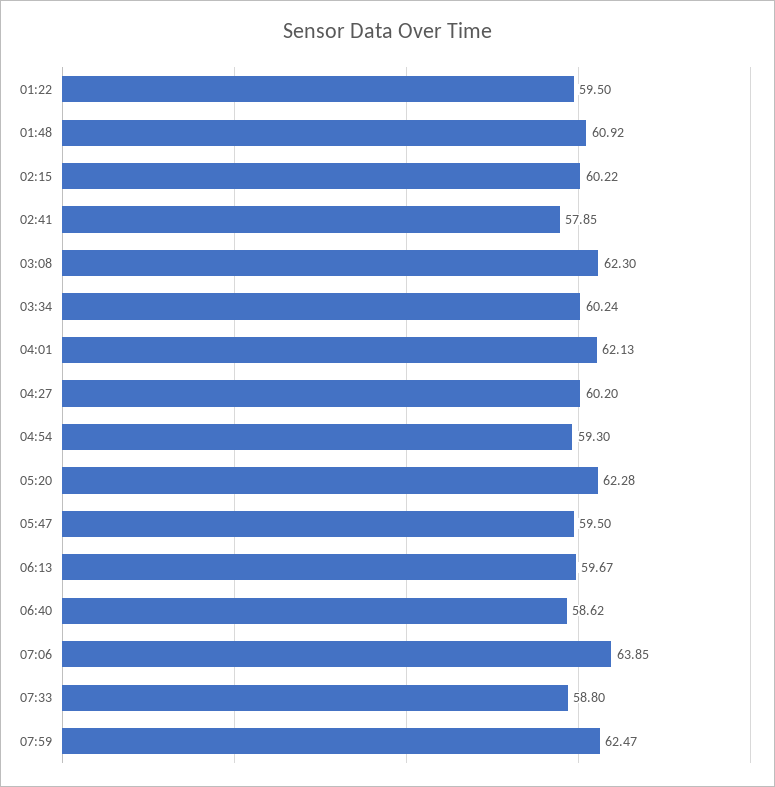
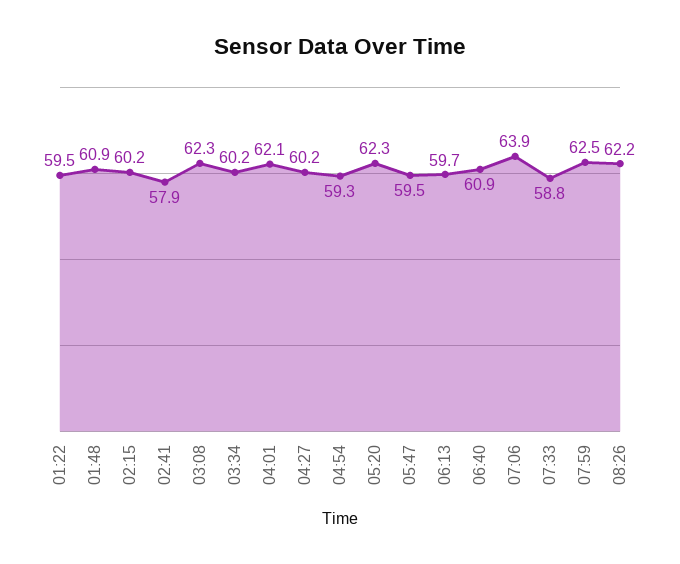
06:40: 58.62 -> 60.9
08:26: none -> 62.2

